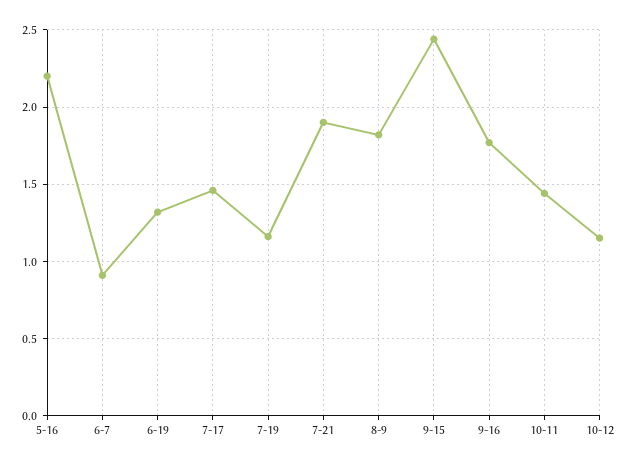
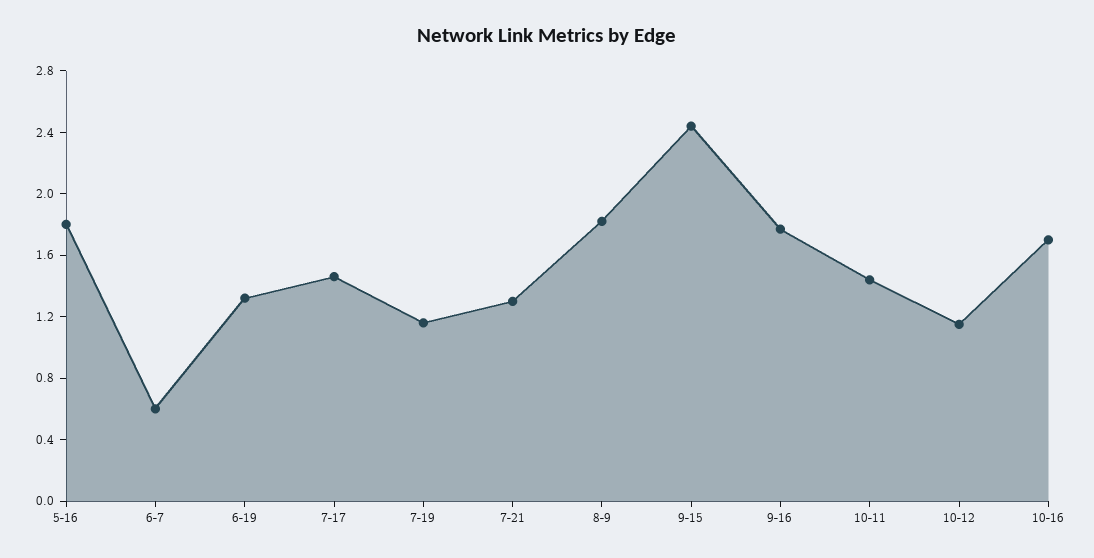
5-16: 2.2 -> 1.8
6-7: 0.9 -> 0.6
7-21: 1.9 -> 1.3
10-16: none -> 1.7

